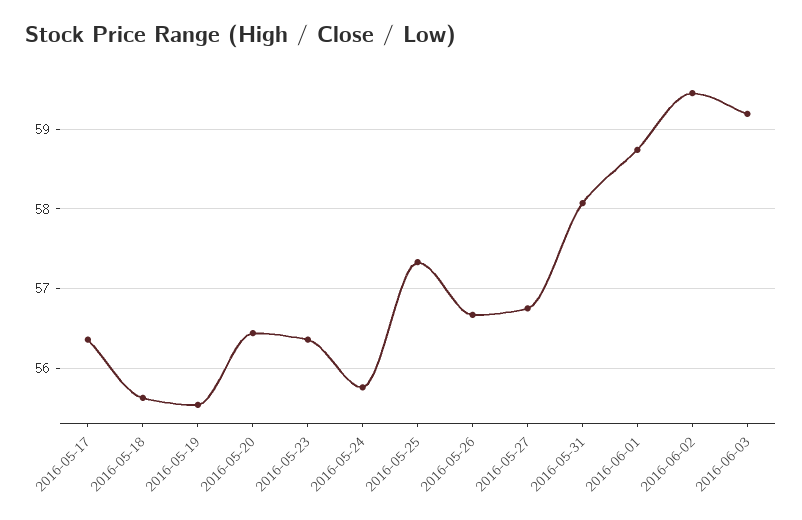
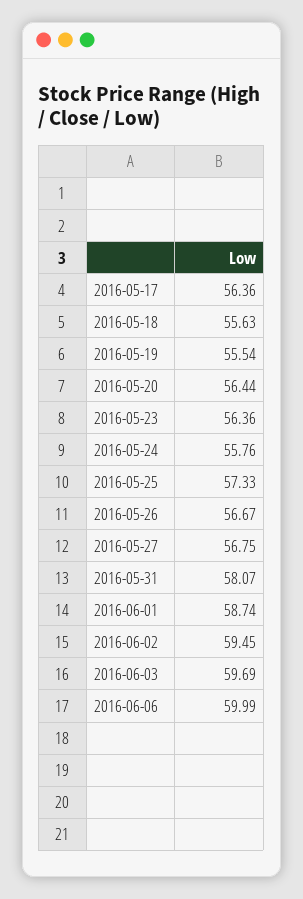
2016-06-03: 59.2 -> 59.69
2016-06-06: none -> 59.99

